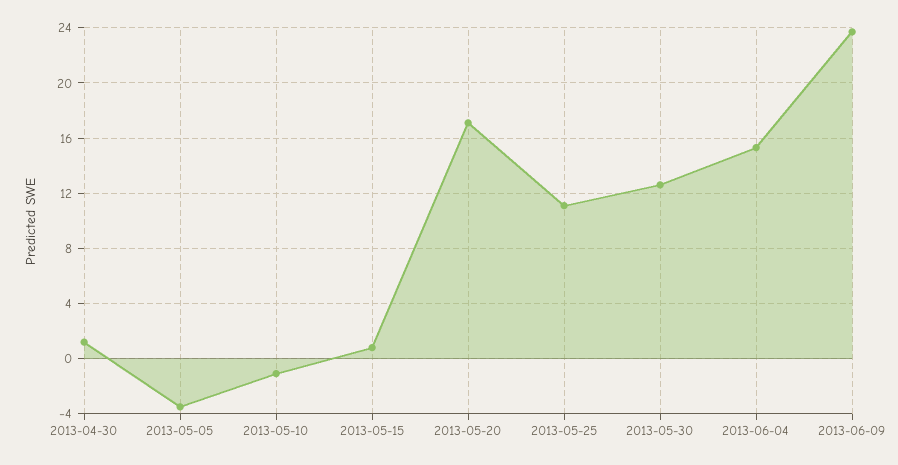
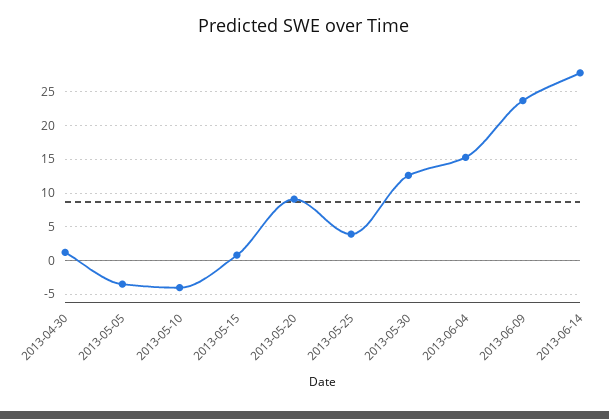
2013-05-10: -1 -> -4
2013-05-20: 17 -> 9
2013-05-25: 11 -> 4
2013-06-14: none -> 28

